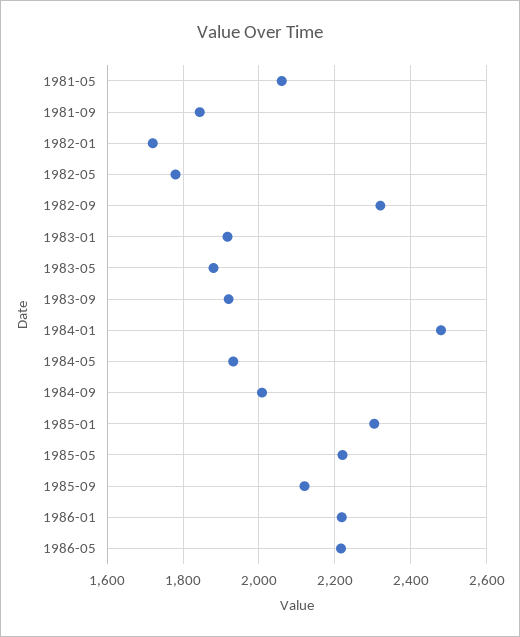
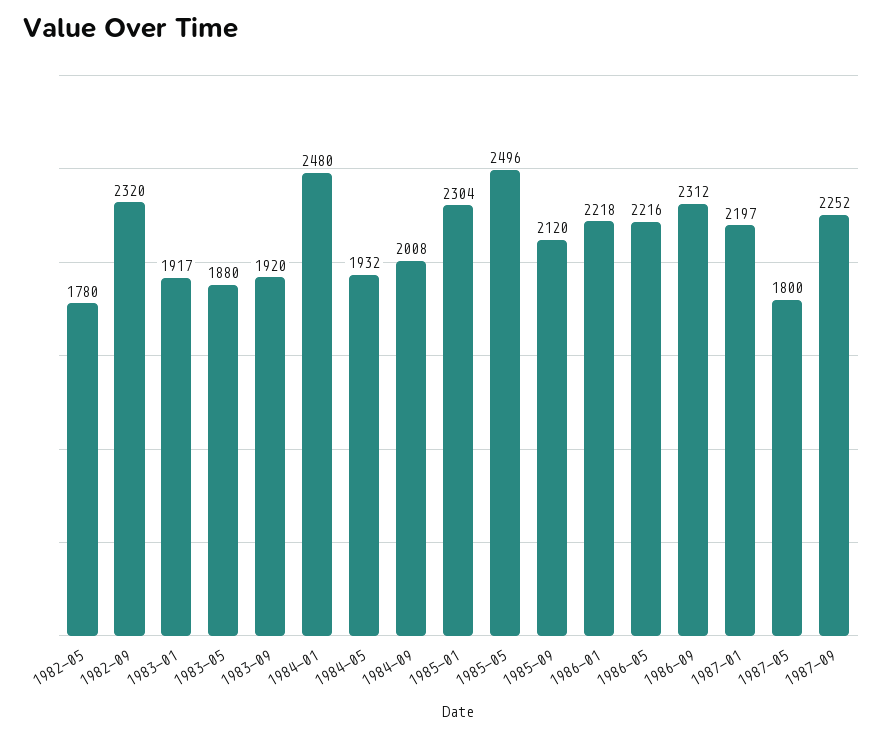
1981-05: 2060 -> none
1981-09: 1840 -> none
1982-01: 1720 -> none
1985-05: 2220 -> 2496
1986-09: none -> 2312
1987-01: none -> 2197
1987-05: none -> 1800
1987-09: none -> 2252

